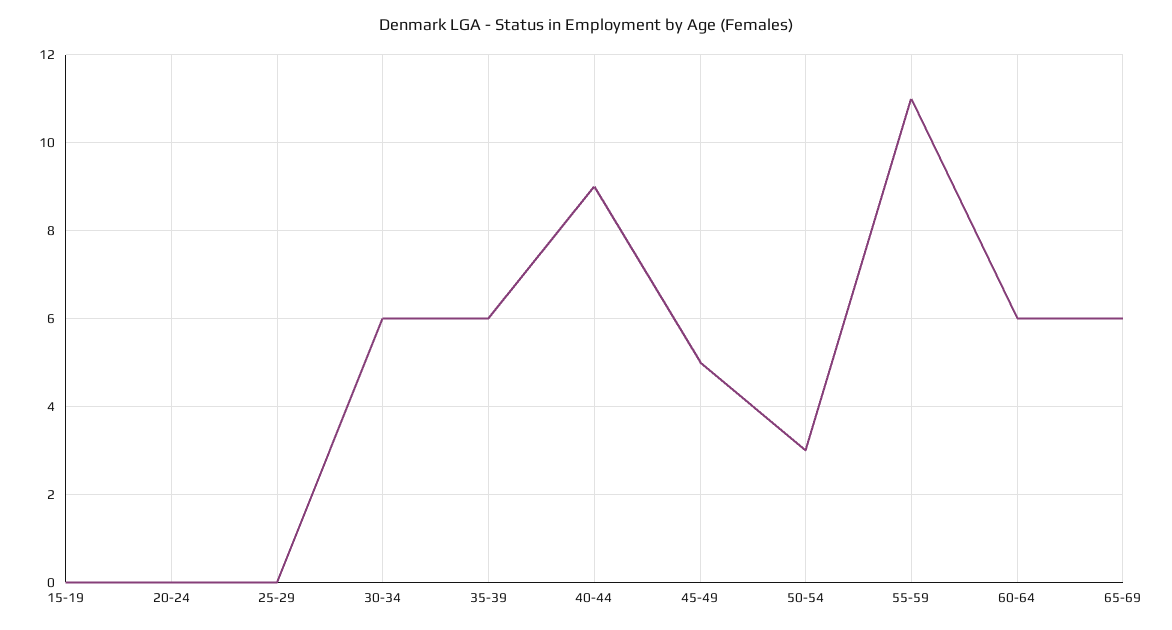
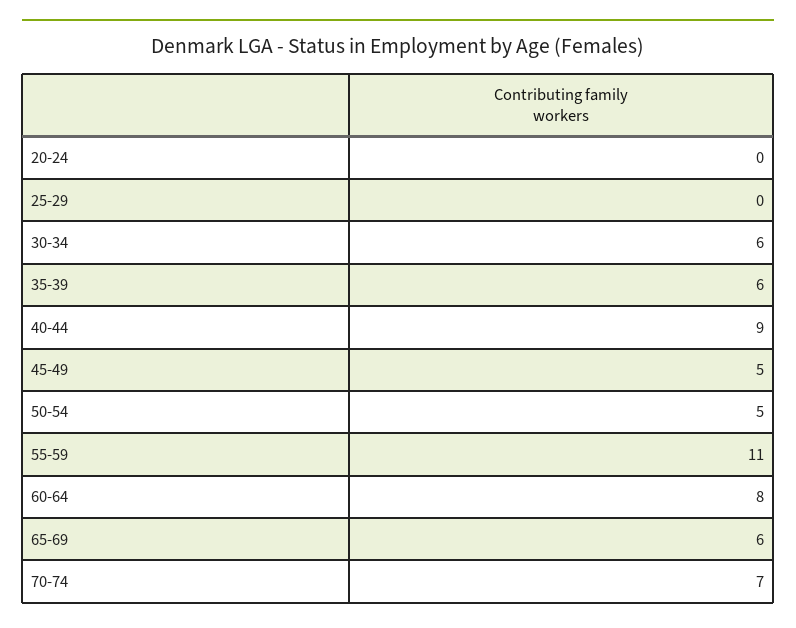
15-19: 0 -> none
50-54: 3 -> 5
60-64: 6 -> 8
70-74: none -> 7

